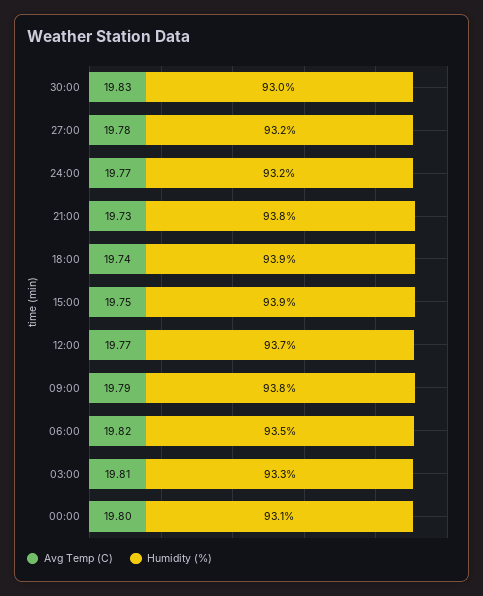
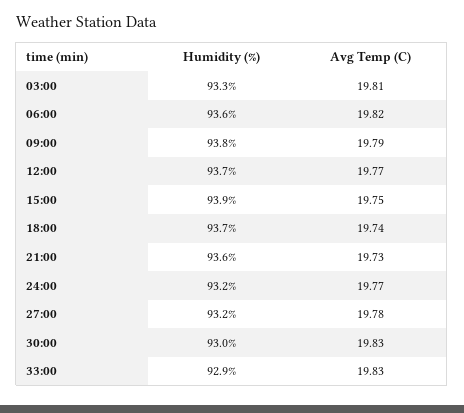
Humidity (%), 21:00: 93.8 -> 93.6
Humidity (%), 18:00: 93.9 -> 93.7
Humidity (%), 06:00: 93.5 -> 93.6
Avg Temp (C), 00:00: 19.8 -> none
Humidity (%), 00:00: 93.1 -> none
Humidity (%), 33:00: none -> 92.9
Avg Temp (C), 33:00: none -> 19.83

